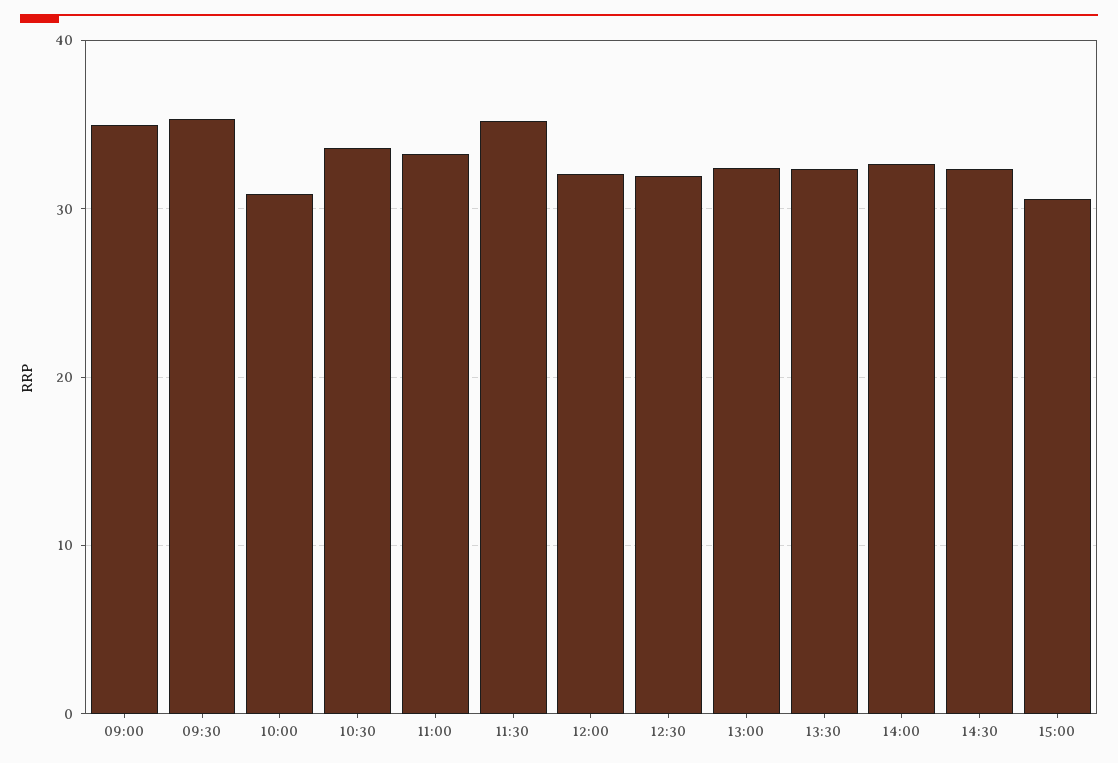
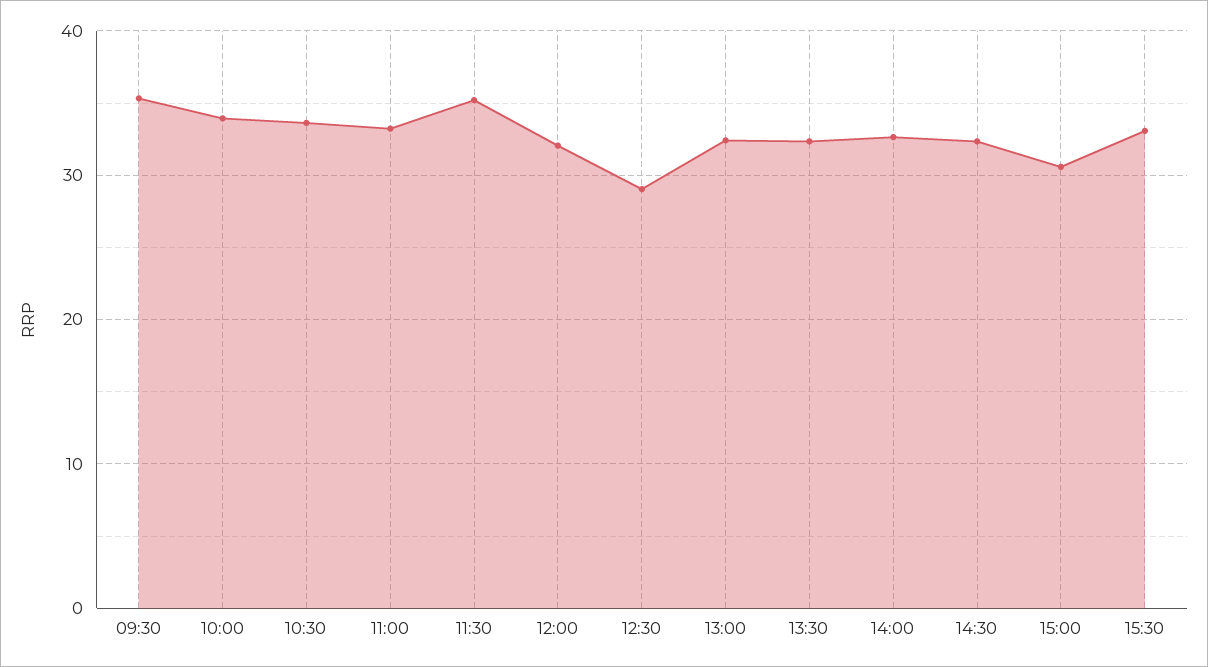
09:00: 35 -> none
10:00: 31 -> 34
12:30: 32 -> 29
15:30: none -> 33

